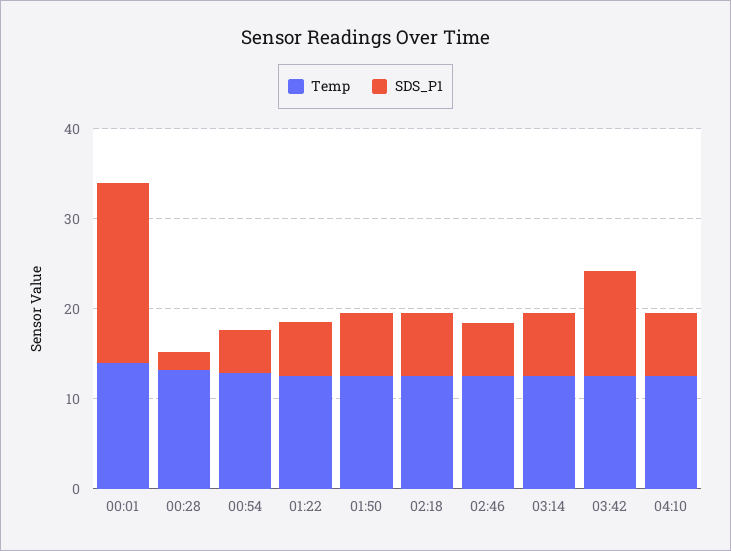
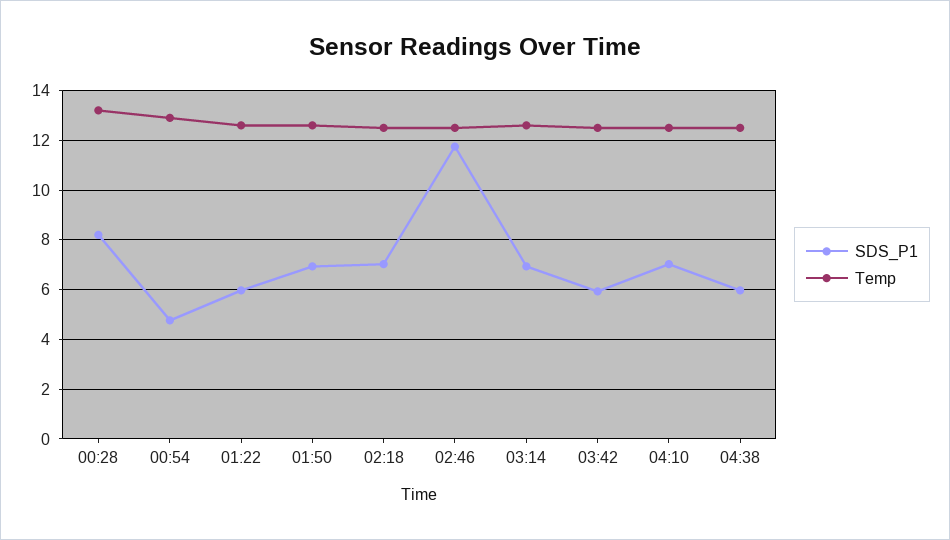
Temp, 00:01: 14 -> none
SDS_P1, 00:01: 20 -> none
SDS_P1, 00:28: 2 -> 8.25
SDS_P1, 02:46: 6 -> 11.75
SDS_P1, 03:42: 12 -> 6
SDS_P1, 04:38: none -> 6
Temp, 04:38: none -> 12.5

